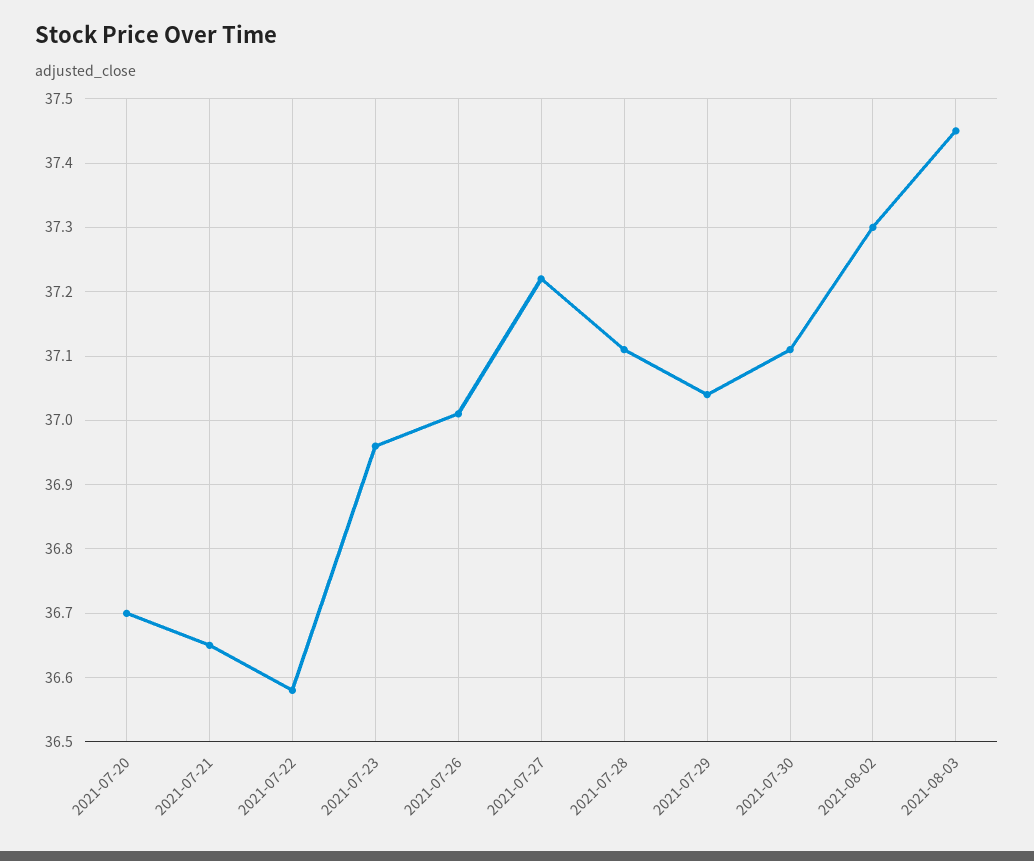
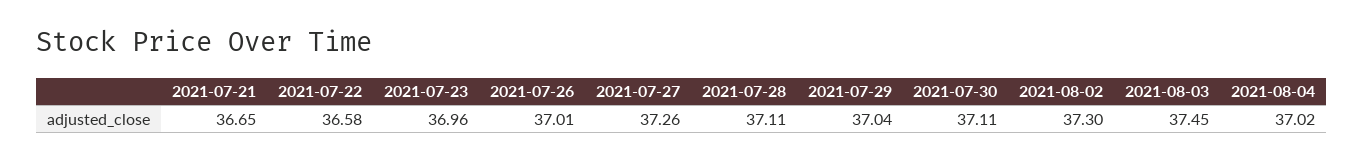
2021-07-20: 36.7 -> none
2021-07-27: 37.22 -> 37.26
2021-08-04: none -> 37.02

